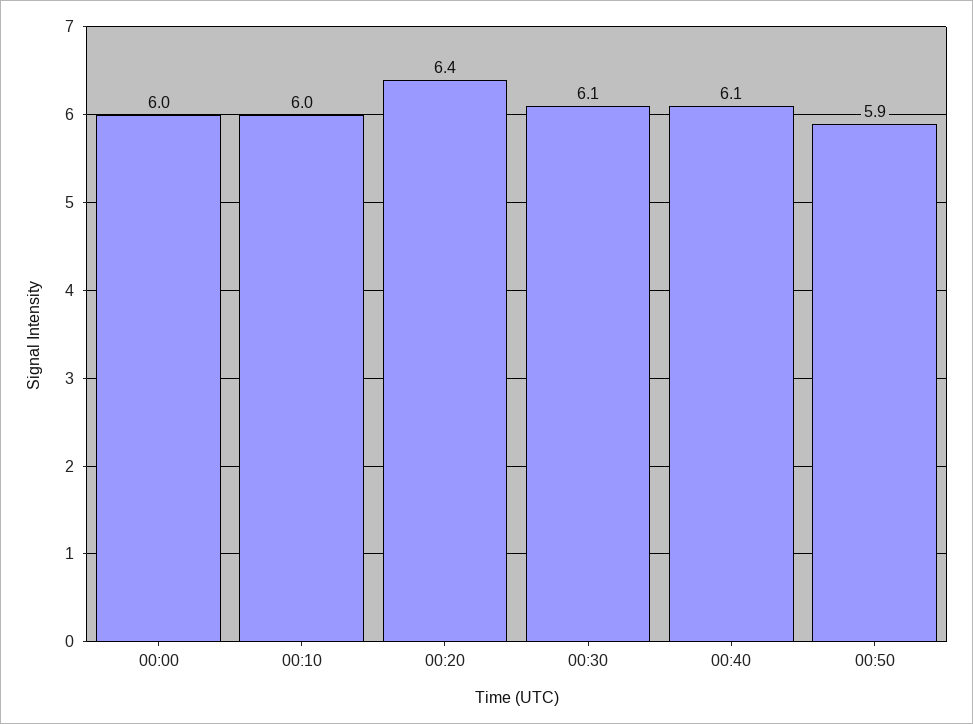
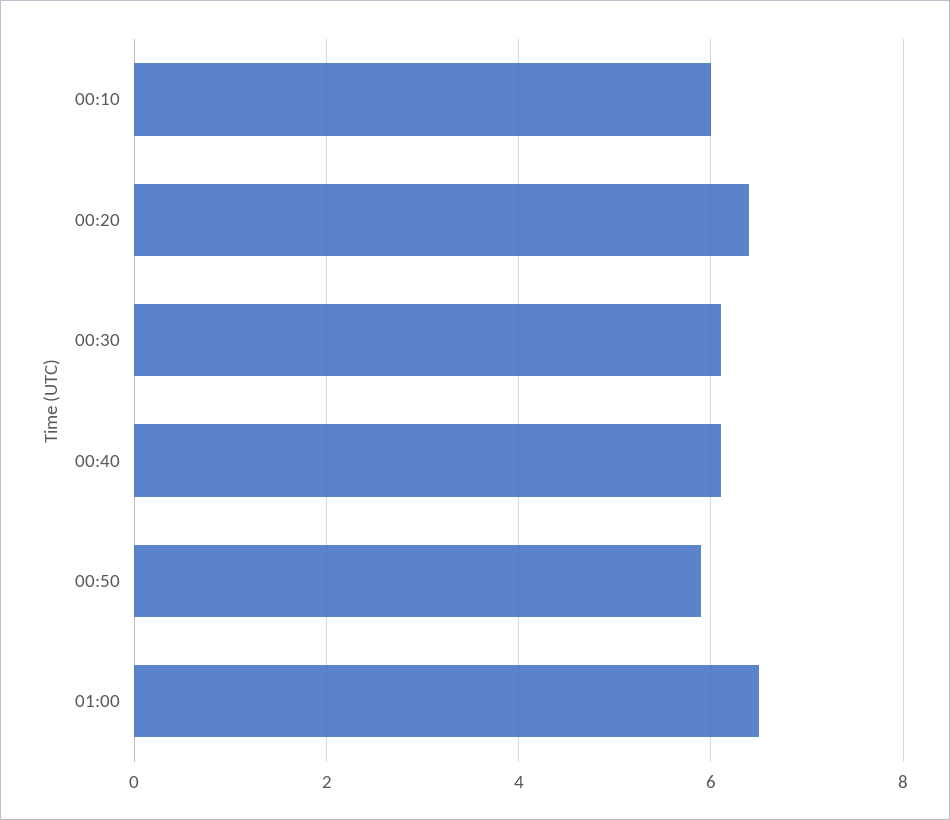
00:00: 6 -> none
01:00: none -> 6.5

